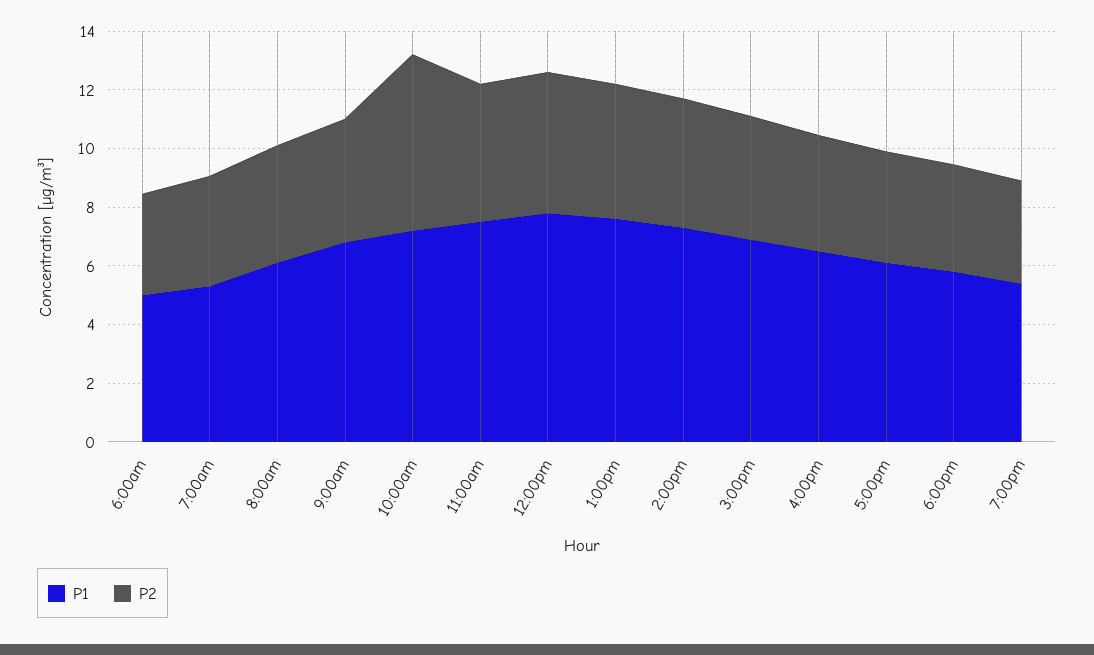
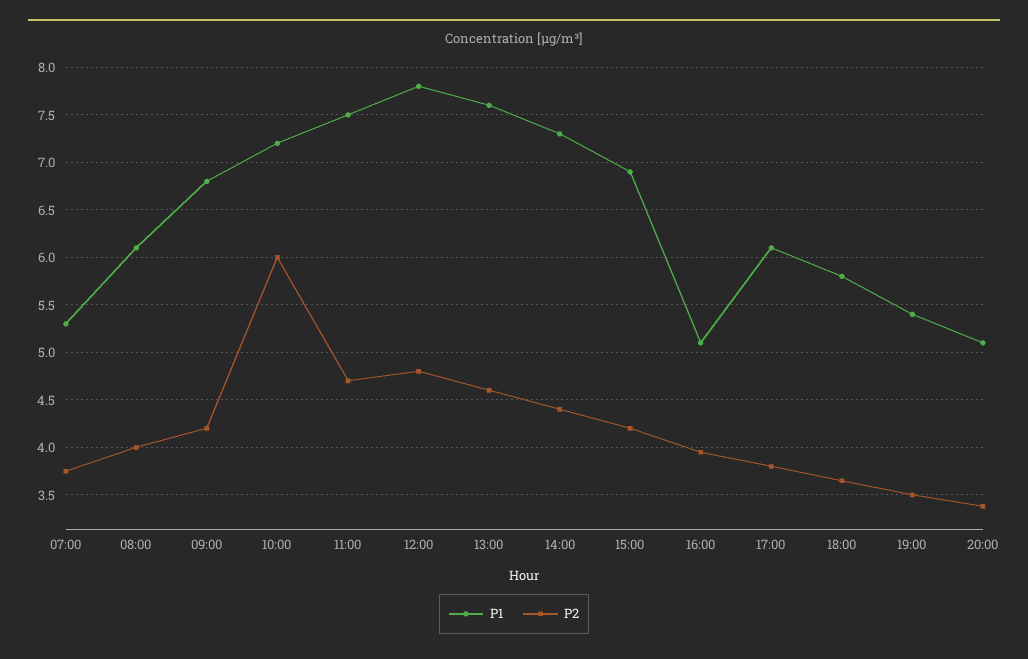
P1, 6:00am: 5 -> none
P2, 6:00am: 3.5 -> none
P1, 4:00pm: 6.5 -> 5.1
P1, 20:00: none -> 5.1
P2, 20:00: none -> 3.4

